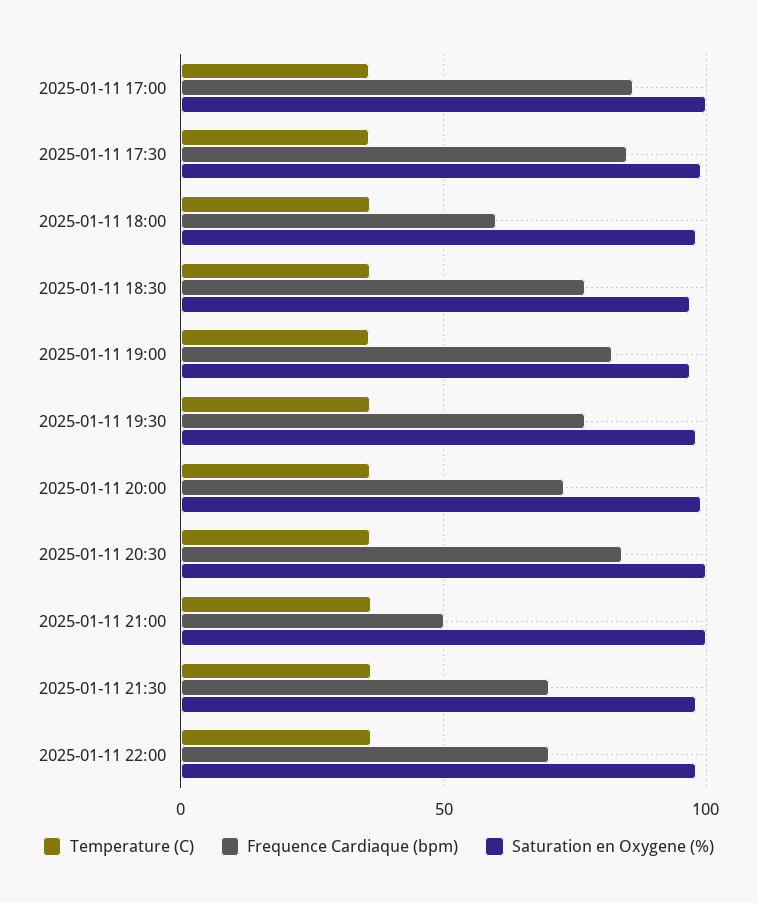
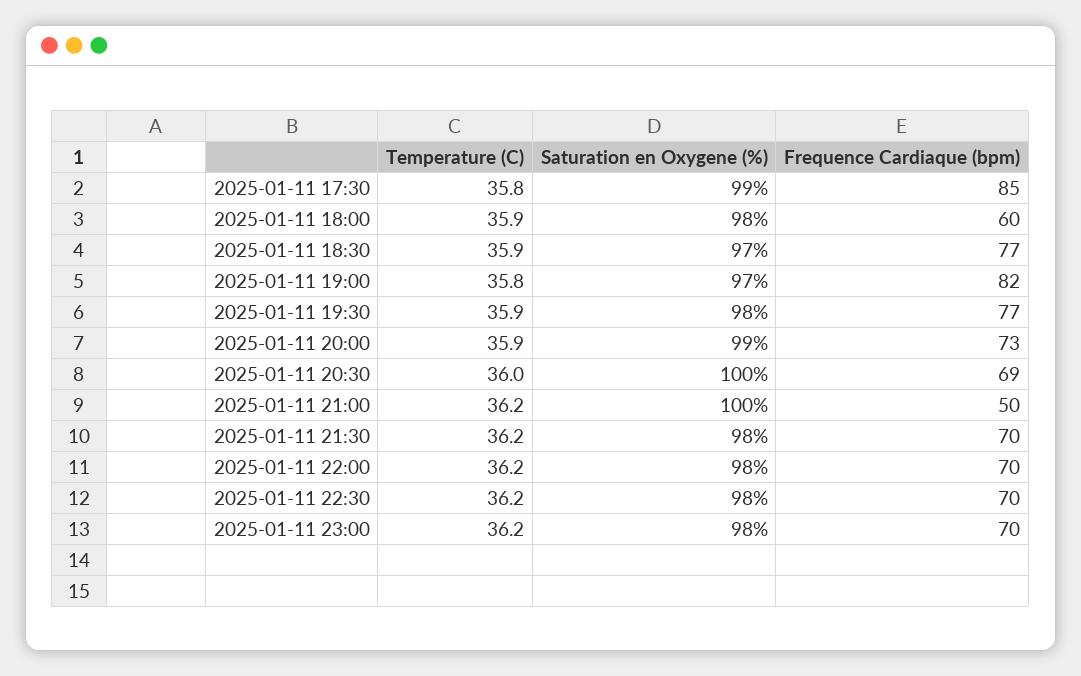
Temperature (C), 2025-01-11 17:00: 35 -> none
Frequence Cardiaque (bpm), 2025-01-11 17:00: 85 -> none
Saturation en Oxygene (%), 2025-01-11 17:00: 100 -> none
Frequence Cardiaque (bpm), 2025-01-11 20:30: 85 -> 69
Temperature (C), 2025-01-11 22:30: none -> 36.2
Saturation en Oxygene (%), 2025-01-11 22:30: none -> 98
Frequence Cardiaque (bpm), 2025-01-11 22:30: none -> 70
Temperature (C), 2025-01-11 23:00: none -> 36.2
Saturation en Oxygene (%), 2025-01-11 23:00: none -> 98
Frequence Cardiaque (bpm), 2025-01-11 23:00: none -> 70

